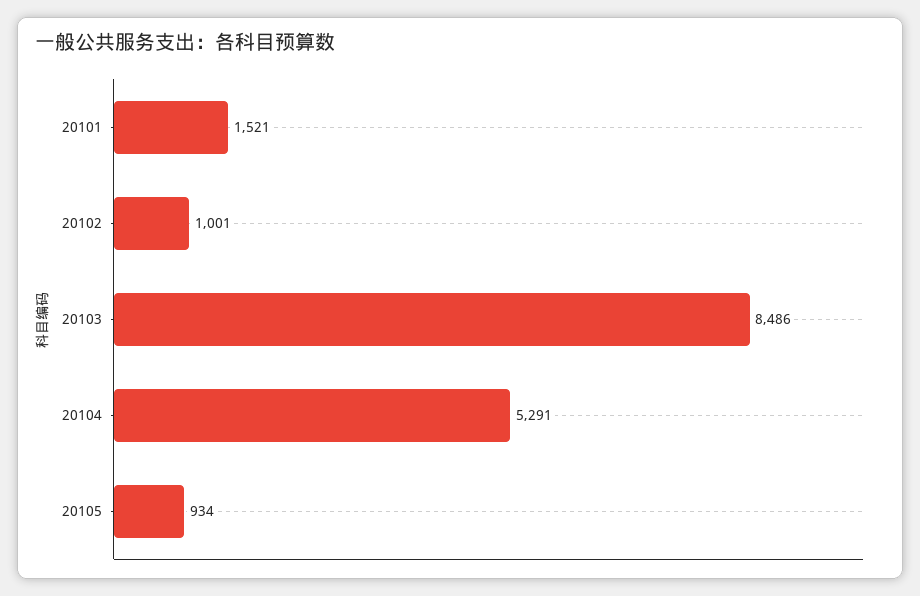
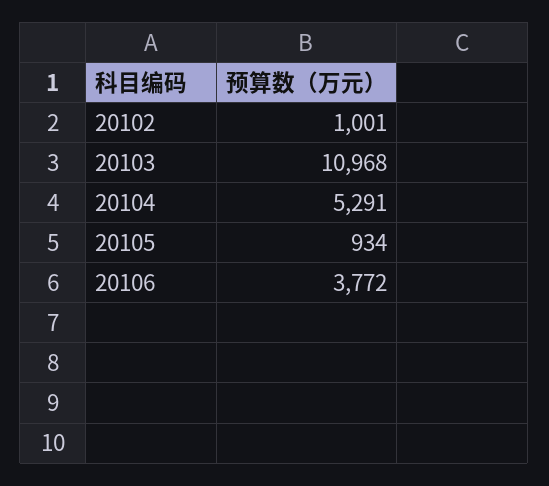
20101: 1521 -> none
20103: 8486 -> 10968
20106: none -> 3772

